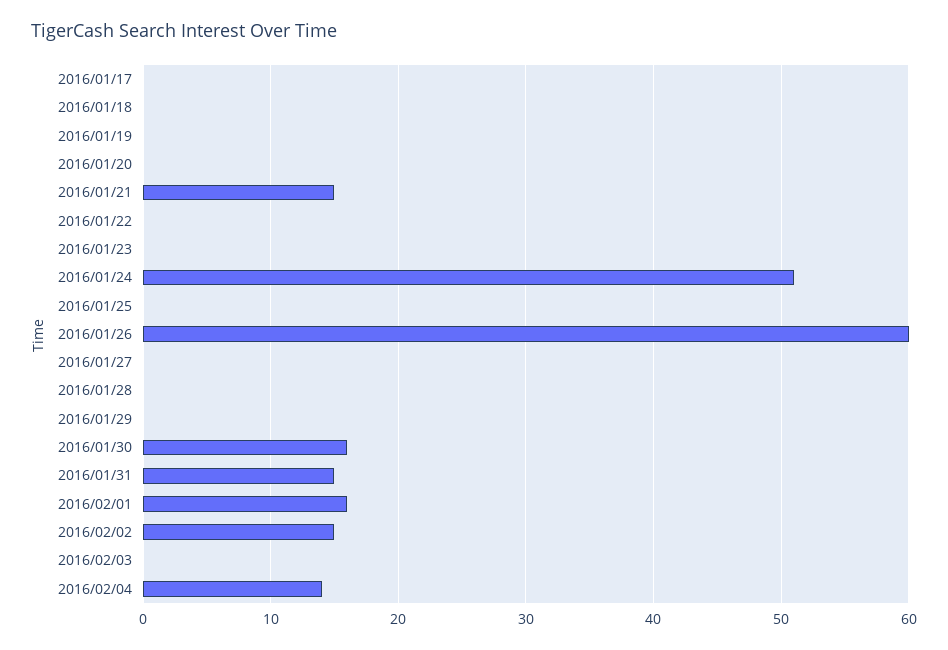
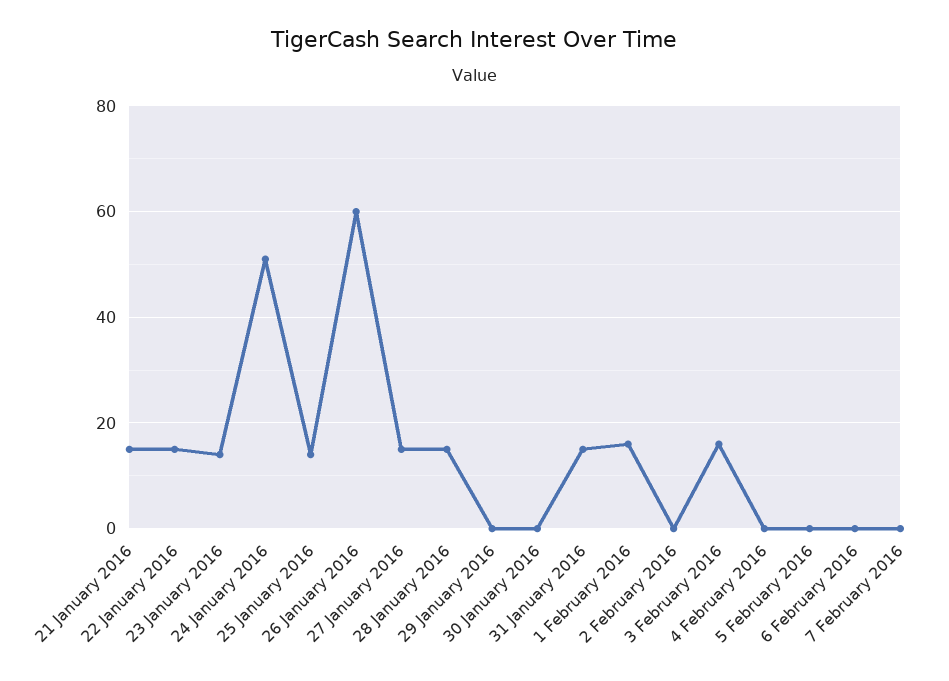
2016/01/17: 0 -> none
2016/01/18: 0 -> none
2016/01/19: 0 -> none
2016/01/20: 0 -> none
2016/01/22: 0 -> 15
2016/01/23: 0 -> 15
2016/01/25: 0 -> 15
2016/01/27: 0 -> 15
2016/01/28: 0 -> 15
2016/01/30: 16 -> 0
2016/02/02: 15 -> 0
2016/02/03: 0 -> 15
2016/02/04: 14 -> 0
5 February 2016: none -> 0
6 February 2016: none -> 0
7 February 2016: none -> 0

